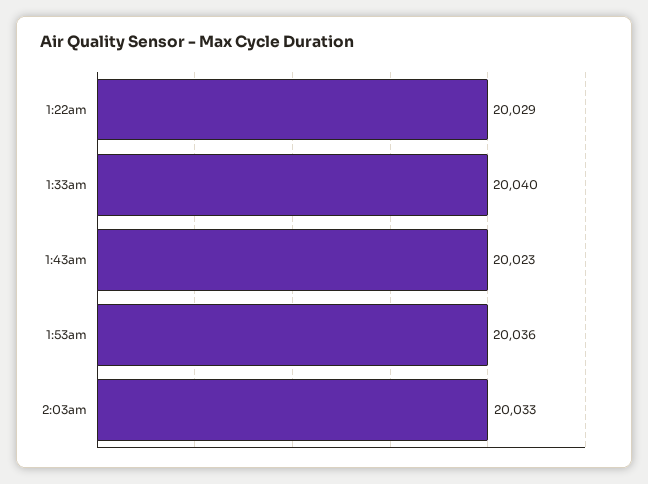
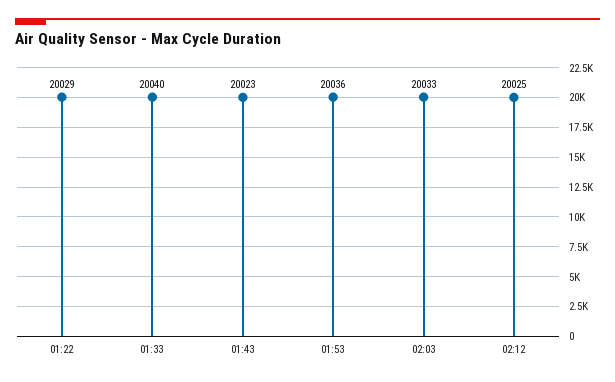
02:12: none -> 20025

